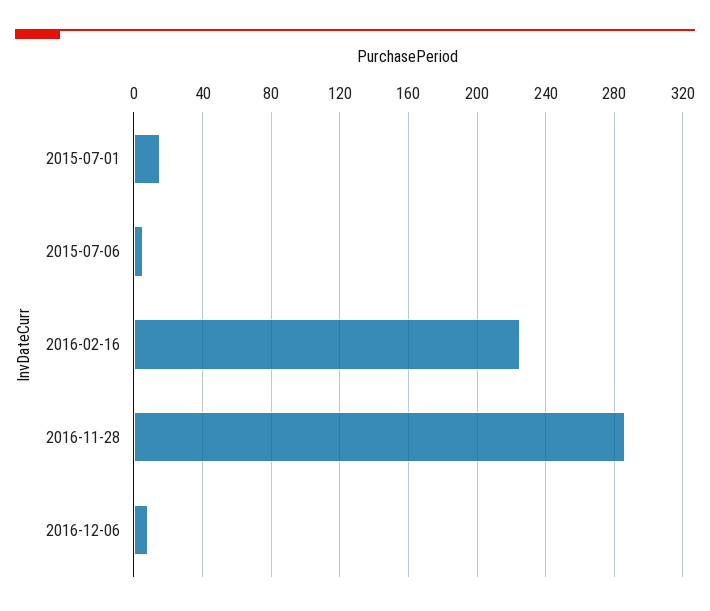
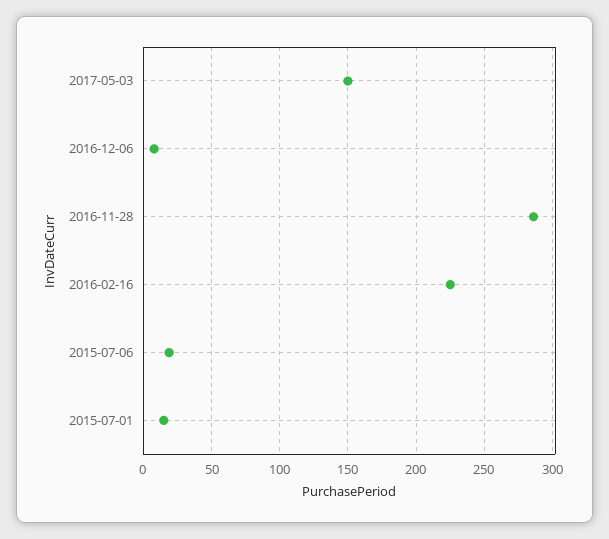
2015-07-06: 5 -> 20
2017-05-03: none -> 150

